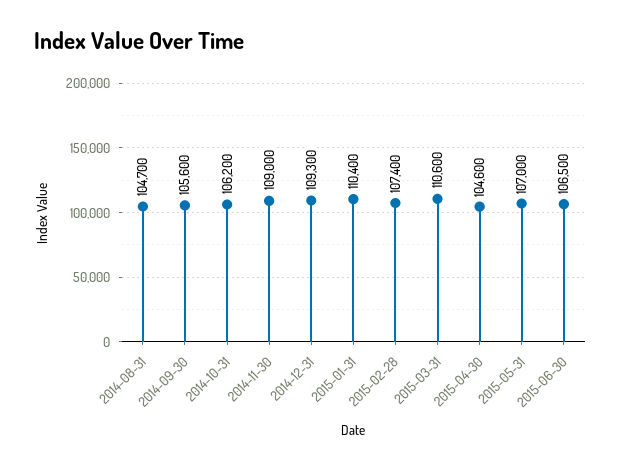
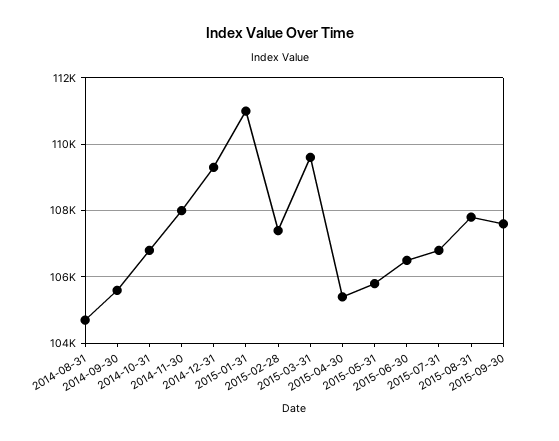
2014-10-31: 106200 -> 106800
2014-11-30: 109000 -> 108000
2015-01-31: 110400 -> 111000
2015-03-31: 110600 -> 109600
2015-04-30: 104600 -> 105400
2015-05-31: 107000 -> 105800
2015-07-31: none -> 106800
2015-08-31: none -> 107800
2015-09-30: none -> 107600

